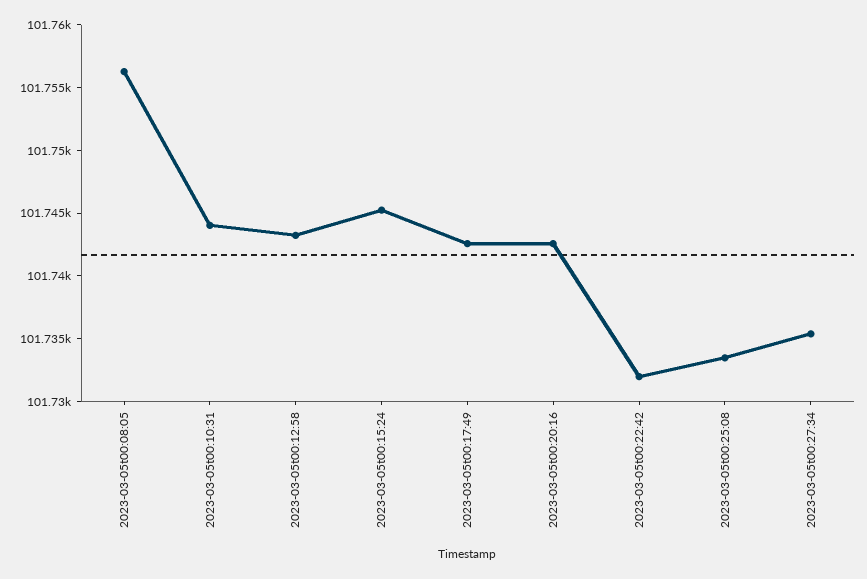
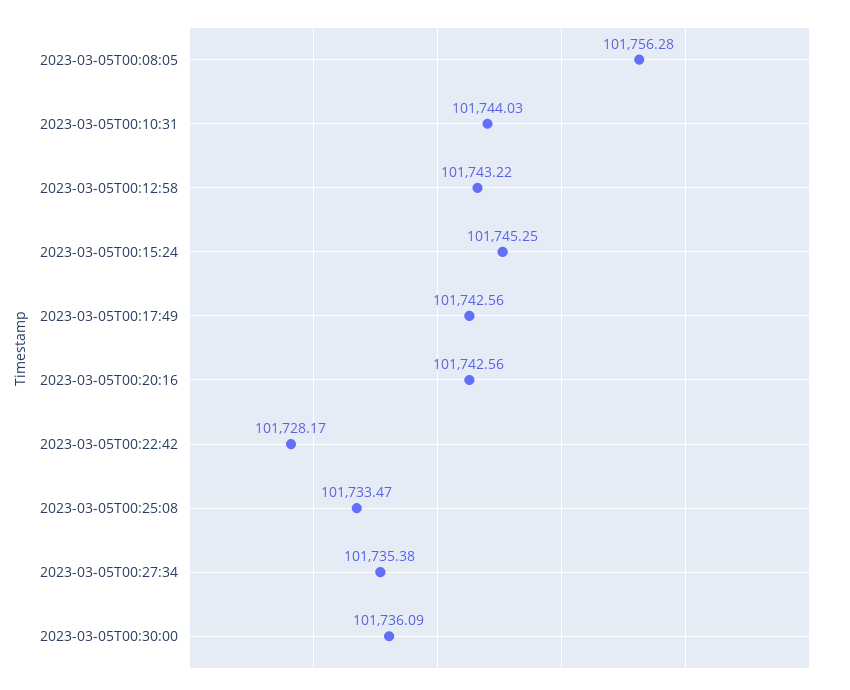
2023-03-05t00:22:42: 101732 -> 101728.17
2023-03-05T00:30:00: none -> 101736.09

